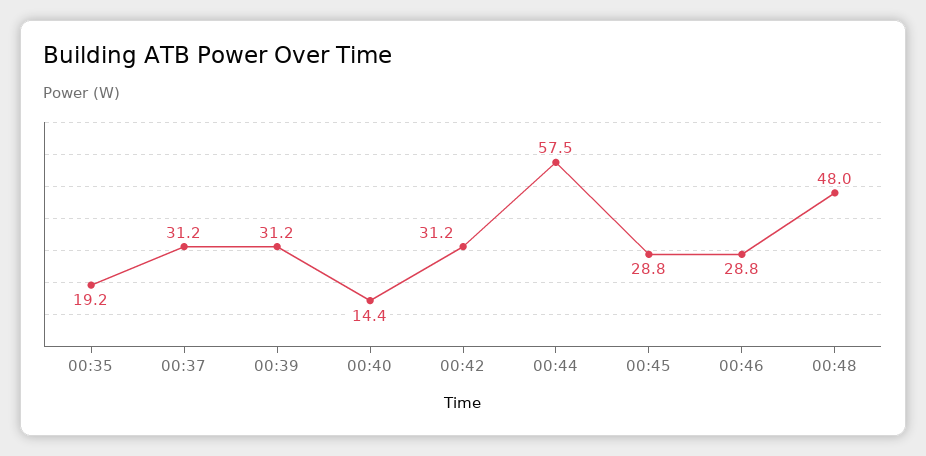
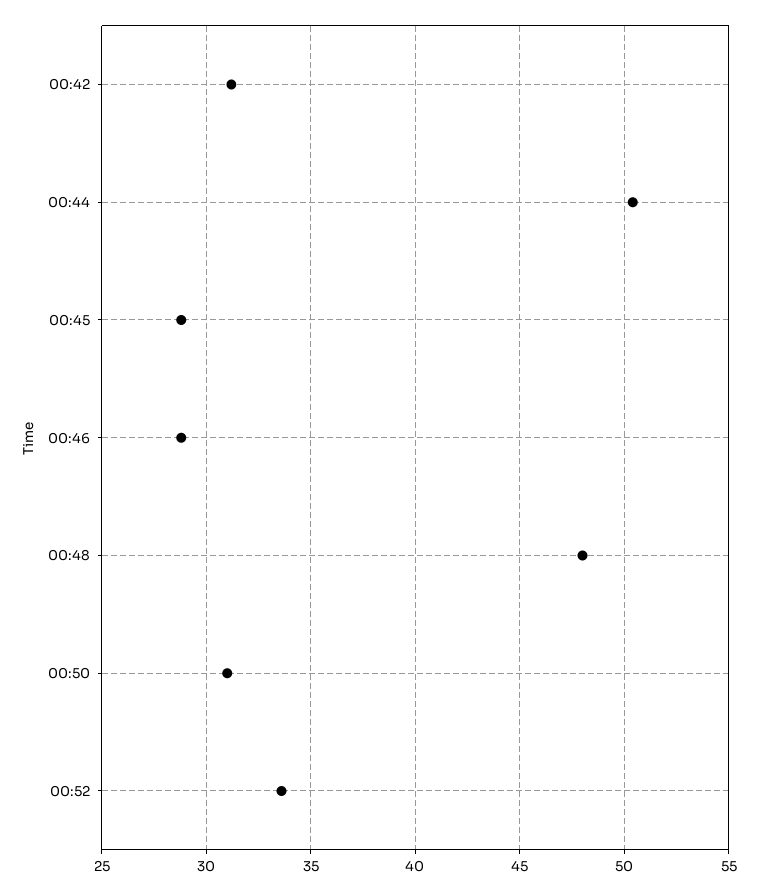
00:35: 19.2 -> none
00:37: 31.2 -> none
00:39: 31.2 -> none
00:40: 14.4 -> none
00:44: 57.5 -> 50.5
00:50: none -> 31
00:52: none -> 33.5

